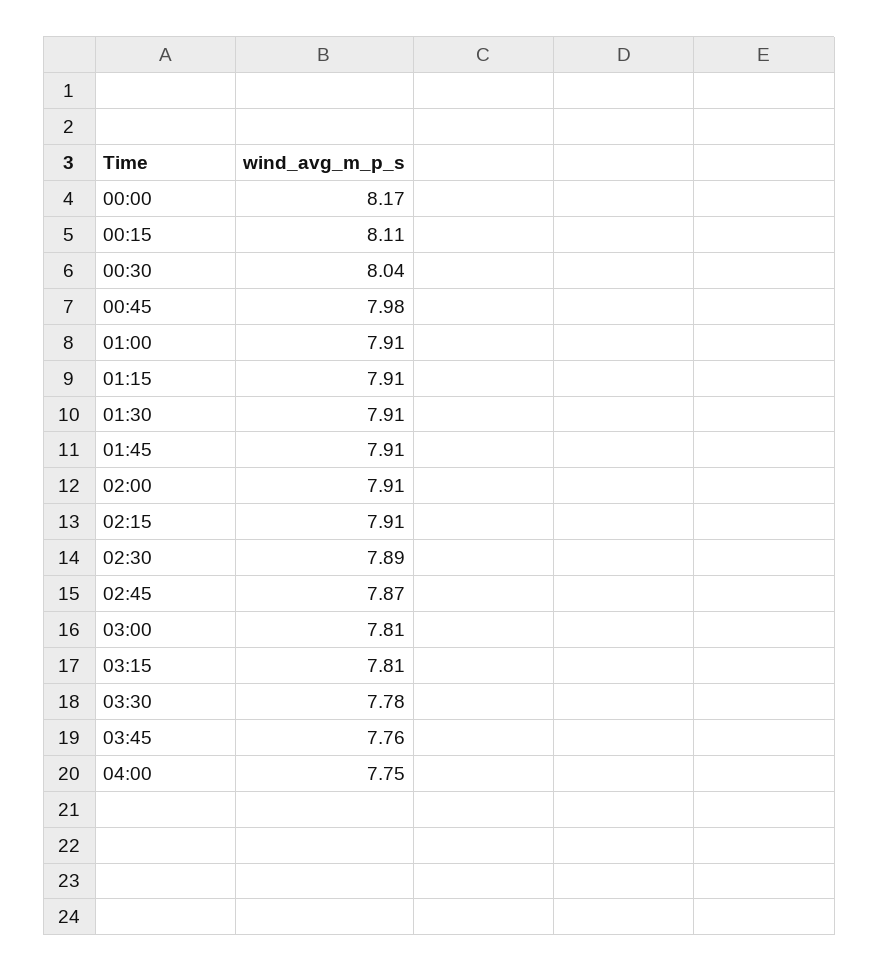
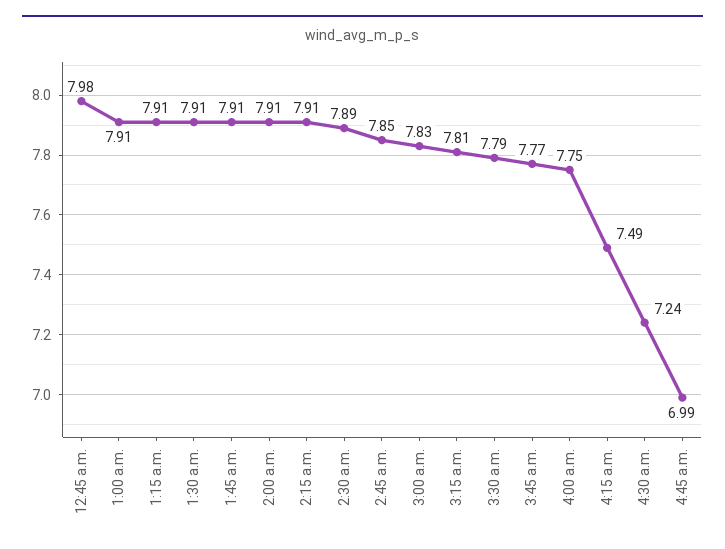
00:00: 8.17 -> none
00:15: 8.11 -> none
00:30: 8.04 -> none
02:45: 7.87 -> 7.85
03:00: 7.81 -> 7.83
03:30: 7.78 -> 7.79
03:45: 7.76 -> 7.77
4:15 a.m.: none -> 7.49
4:30 a.m.: none -> 7.24
4:45 a.m.: none -> 6.99

